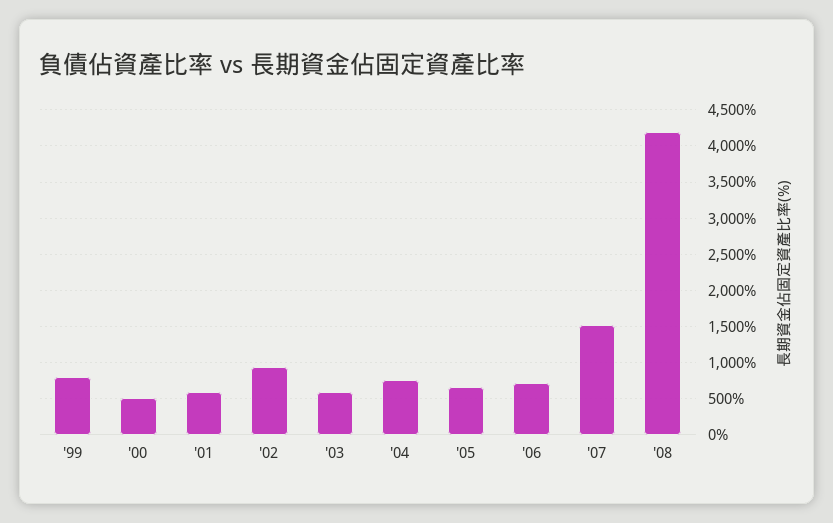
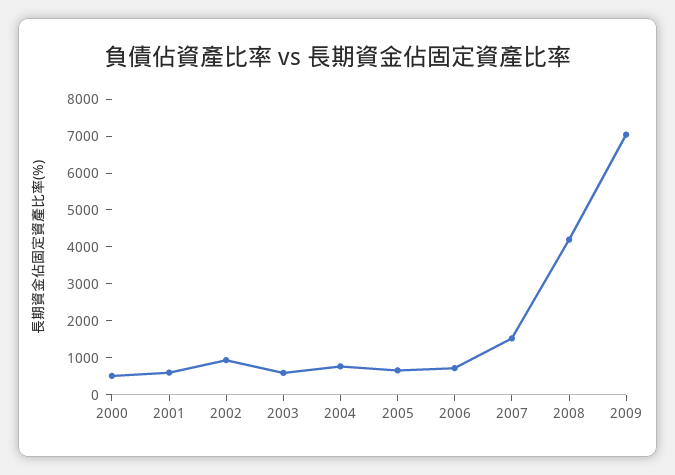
'99: 800 -> none
2009: none -> 7000

